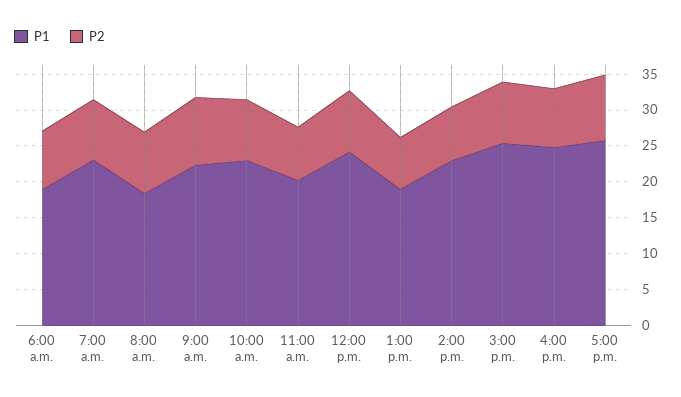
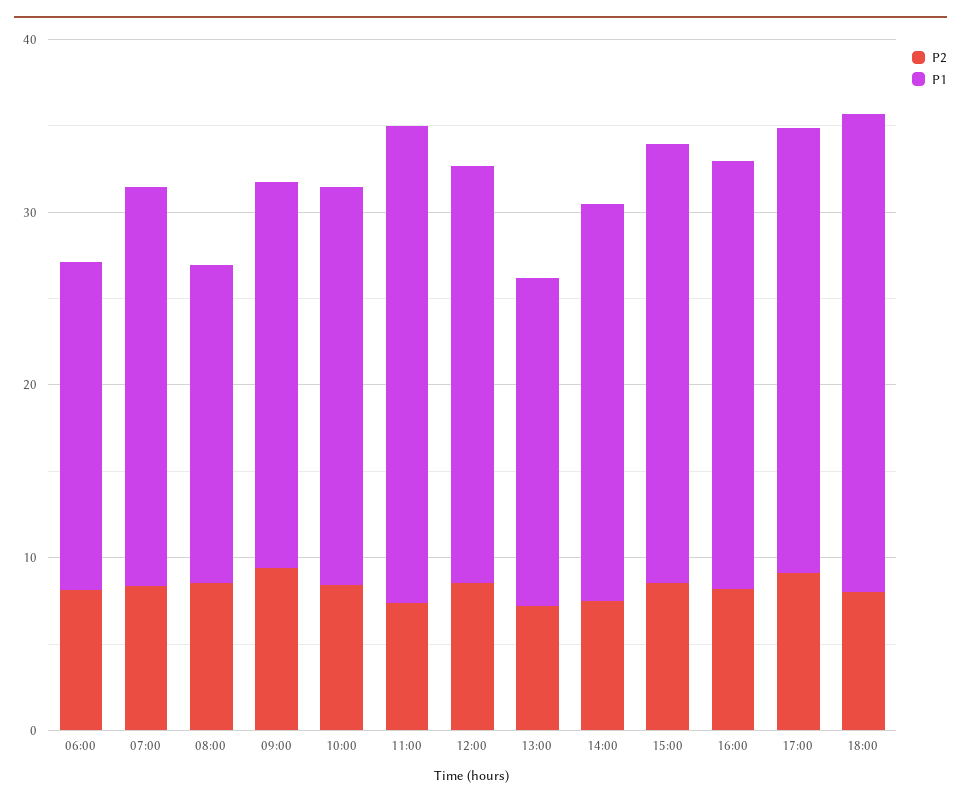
P1, 11:00 a.m.: 20 -> 28
P2, 18:00: none -> 8
P1, 18:00: none -> 28

